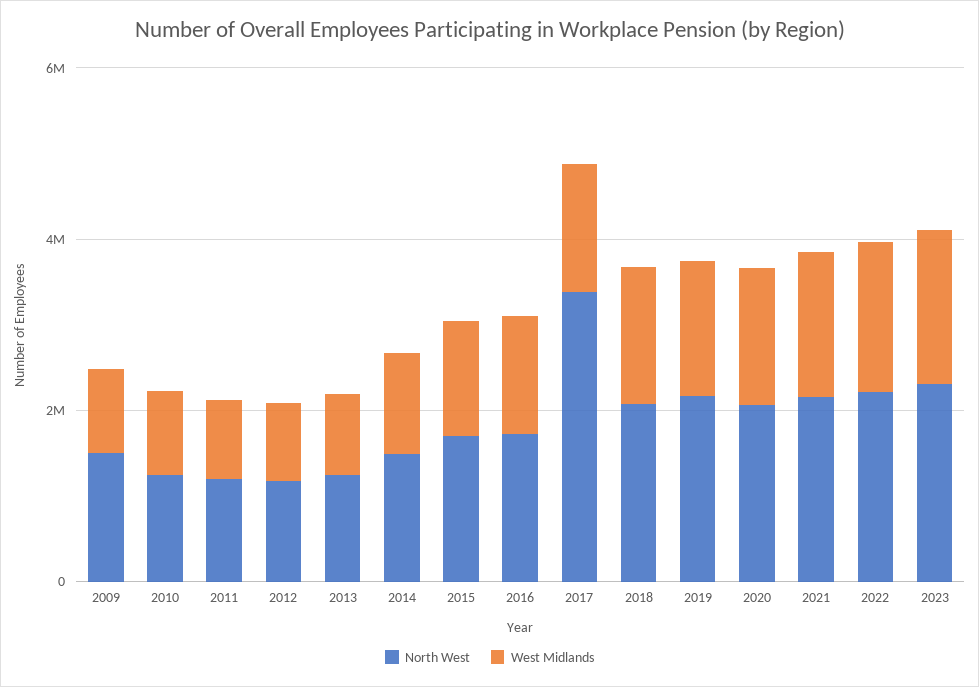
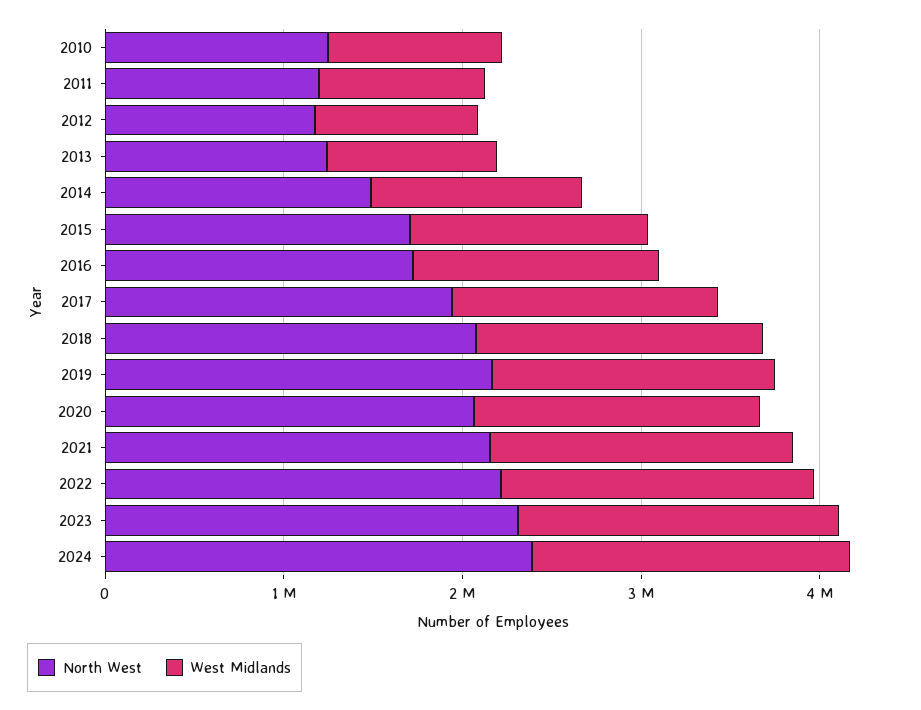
North West, 2009: 1500000 -> none
West Midlands, 2009: 1000000 -> none
North West, 2017: 3500000 -> 2000000
North West, 2024: none -> 2400000
West Midlands, 2024: none -> 1800000

